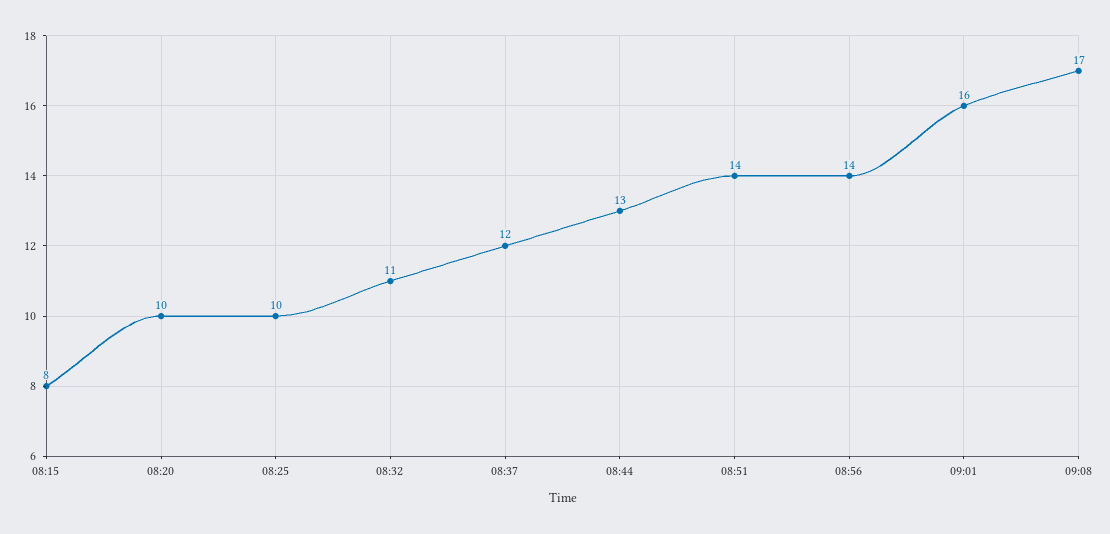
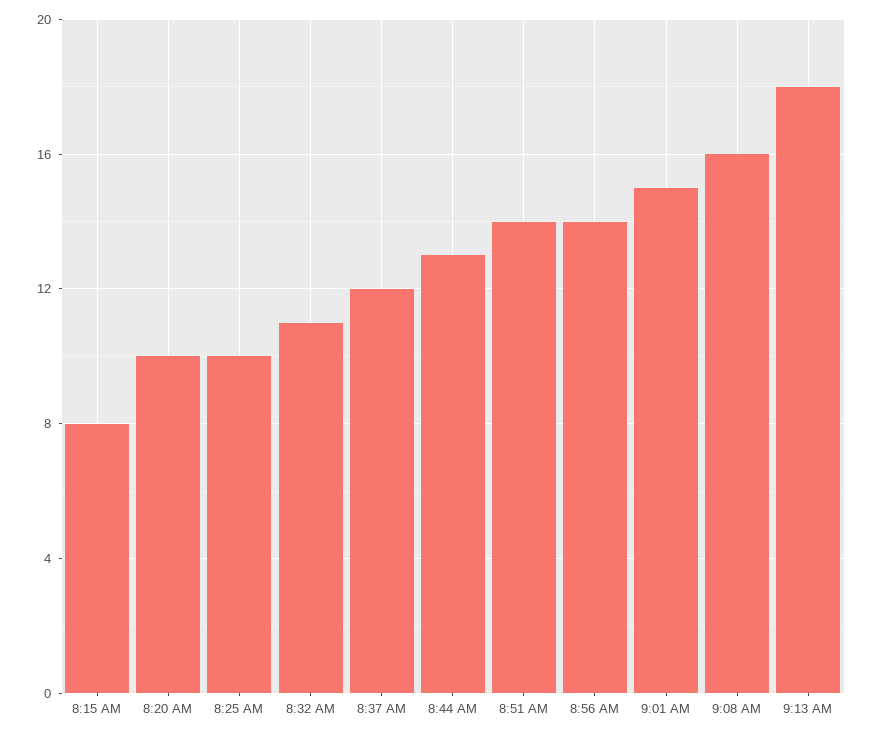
09:01: 16 -> 15
09:08: 17 -> 16
9:13 AM: none -> 18

